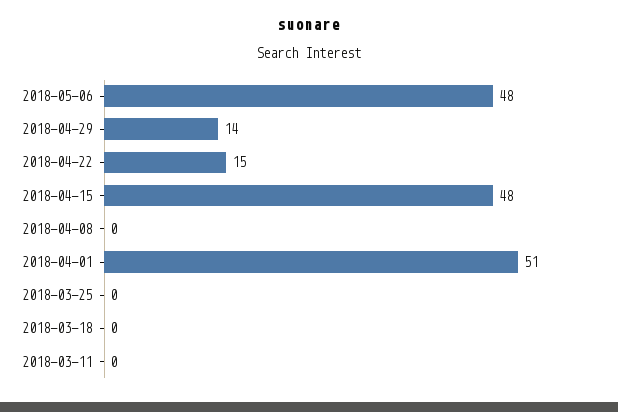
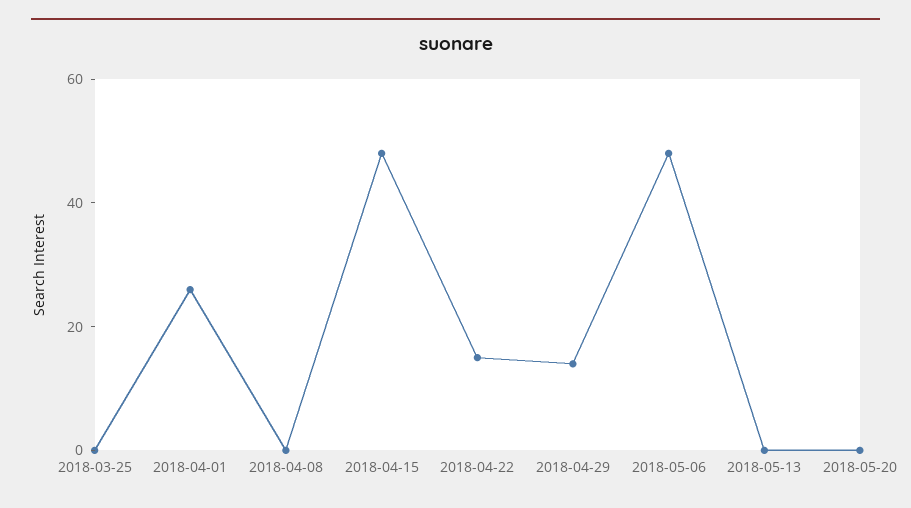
2018-04-01: 51 -> 25
2018-03-18: 0 -> none
2018-03-11: 0 -> none
2018-05-13: none -> 0
2018-05-20: none -> 0

